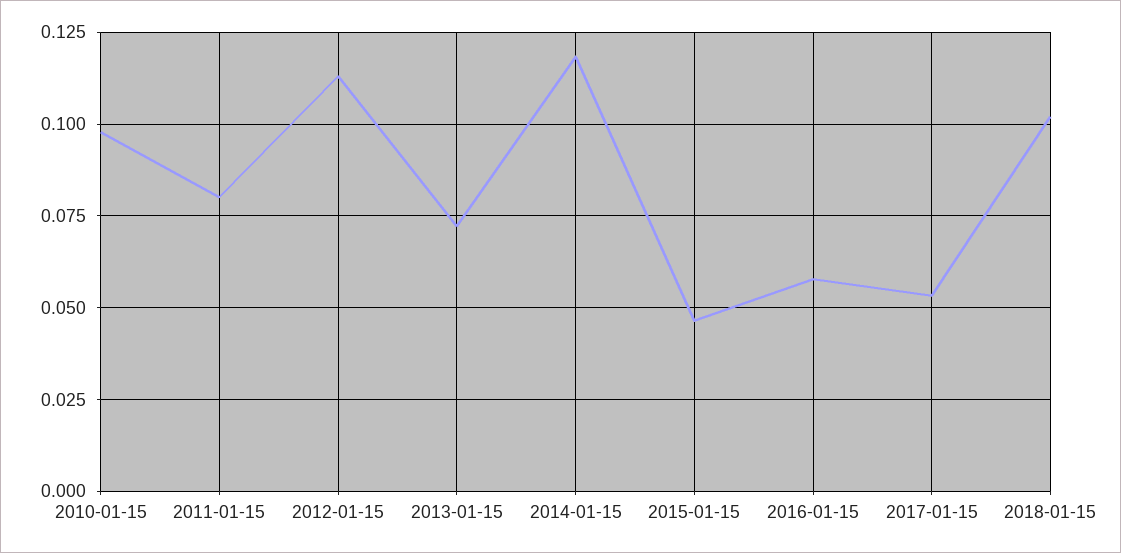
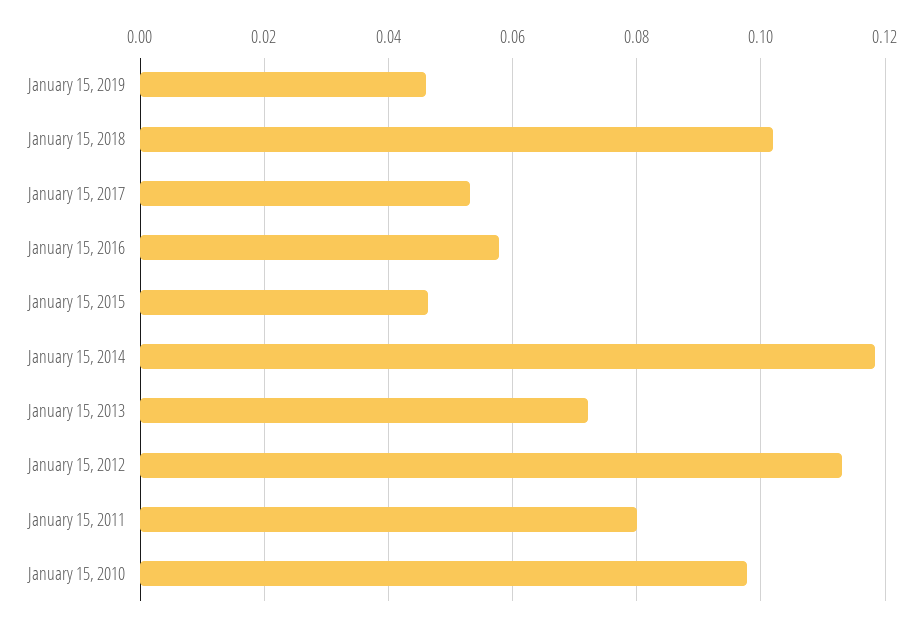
January 15, 2019: none -> 0.046

